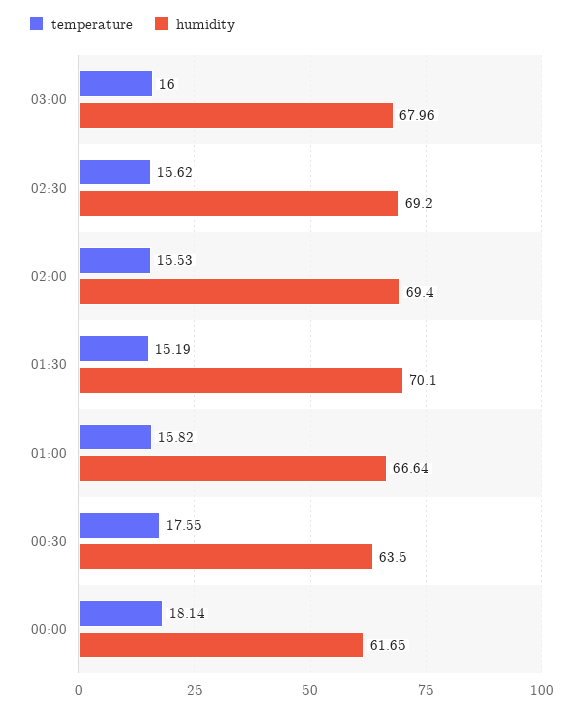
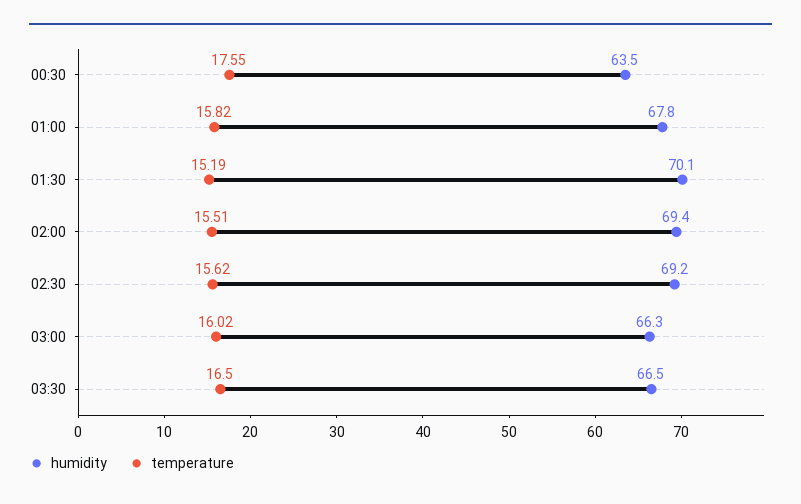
temperature, 03:00: 16 -> 16.02
humidity, 03:00: 67.96 -> 66.3
temperature, 02:00: 15.53 -> 15.51
humidity, 01:00: 66.64 -> 67.8
temperature, 00:00: 18.14 -> none
humidity, 00:00: 61.65 -> none
humidity, 03:30: none -> 66.5
temperature, 03:30: none -> 16.5

